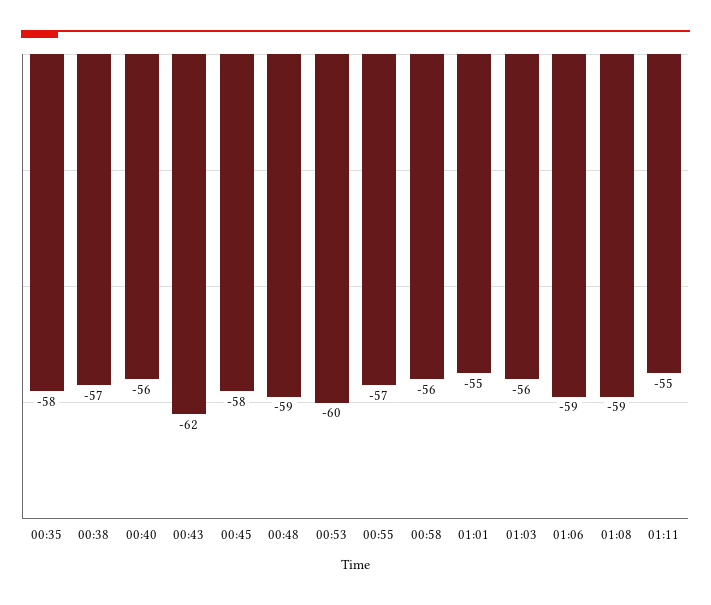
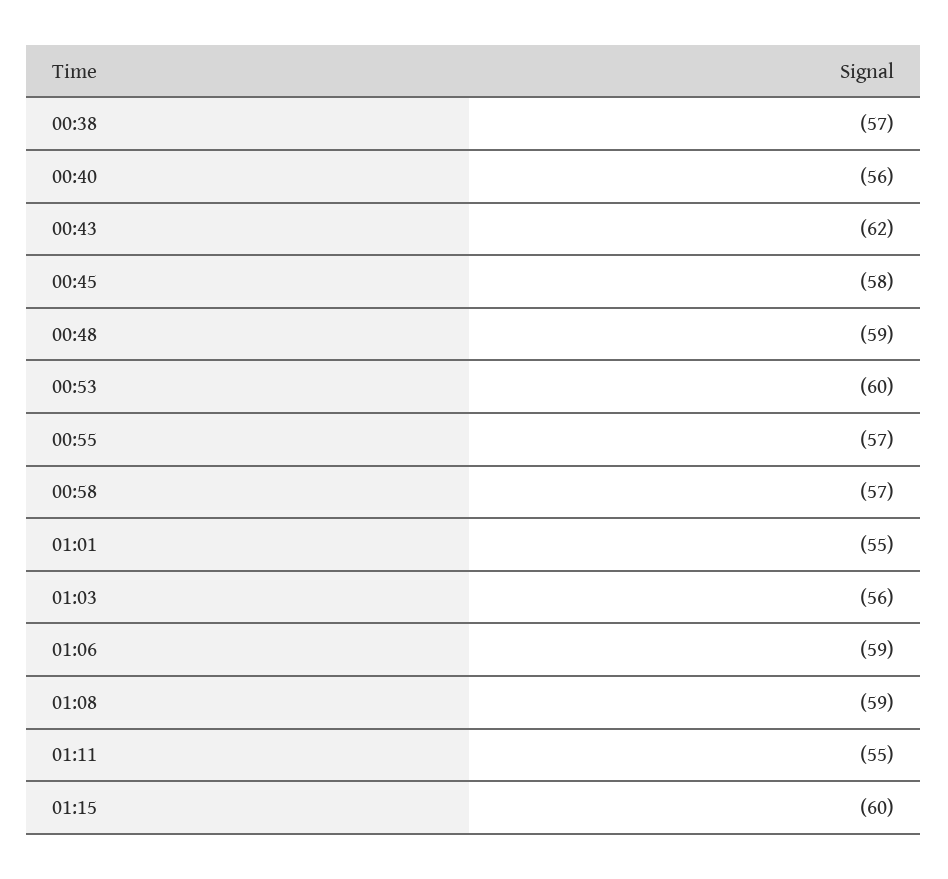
00:35: -58 -> none
00:58: -56 -> -57
01:15: none -> -60

